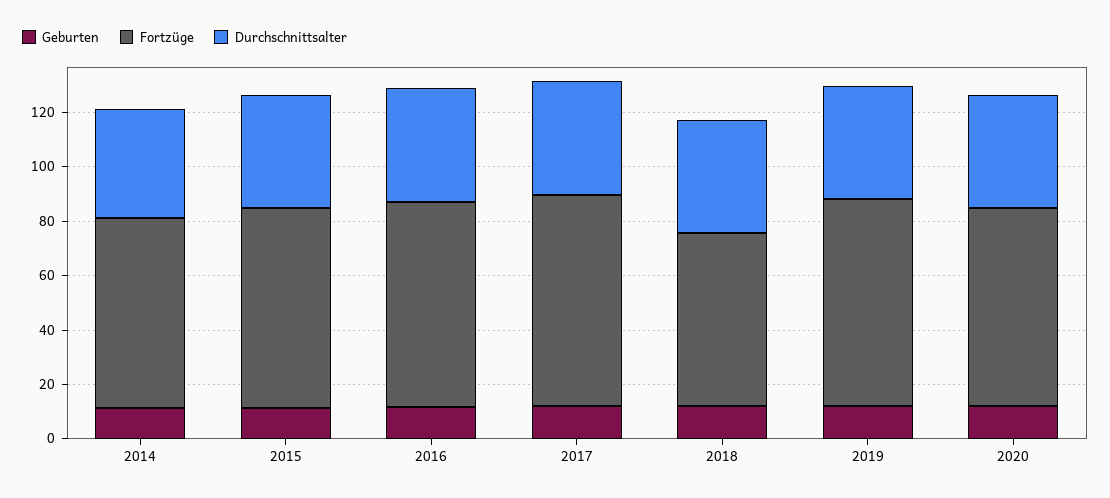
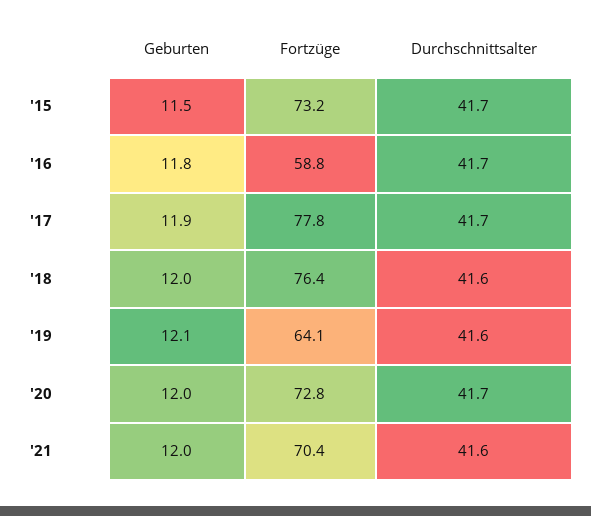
Geburten, 2014: 10 -> none
Fortzüge, 2014: 70 -> none
Durchschnittsalter, 2014: 40 -> none
Fortzüge, 2016: 75 -> 58.8
Fortzüge, 2018: 65 -> 76.4
Fortzüge, 2019: 75 -> 64.1
Geburten, '21: none -> 12
Fortzüge, '21: none -> 70.4
Durchschnittsalter, '21: none -> 41.6

